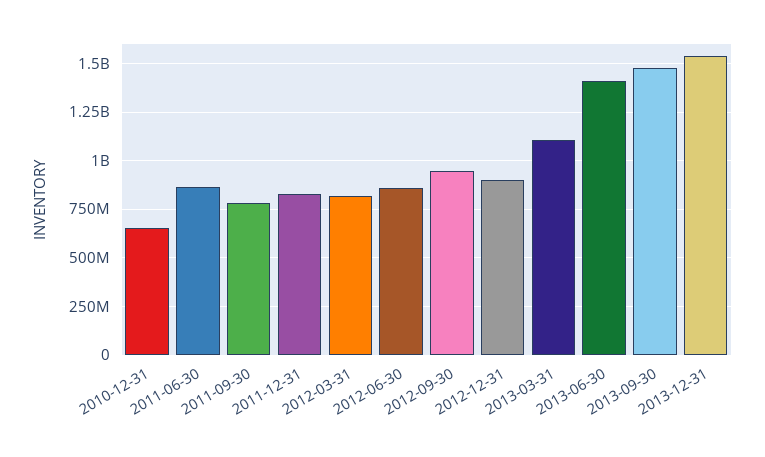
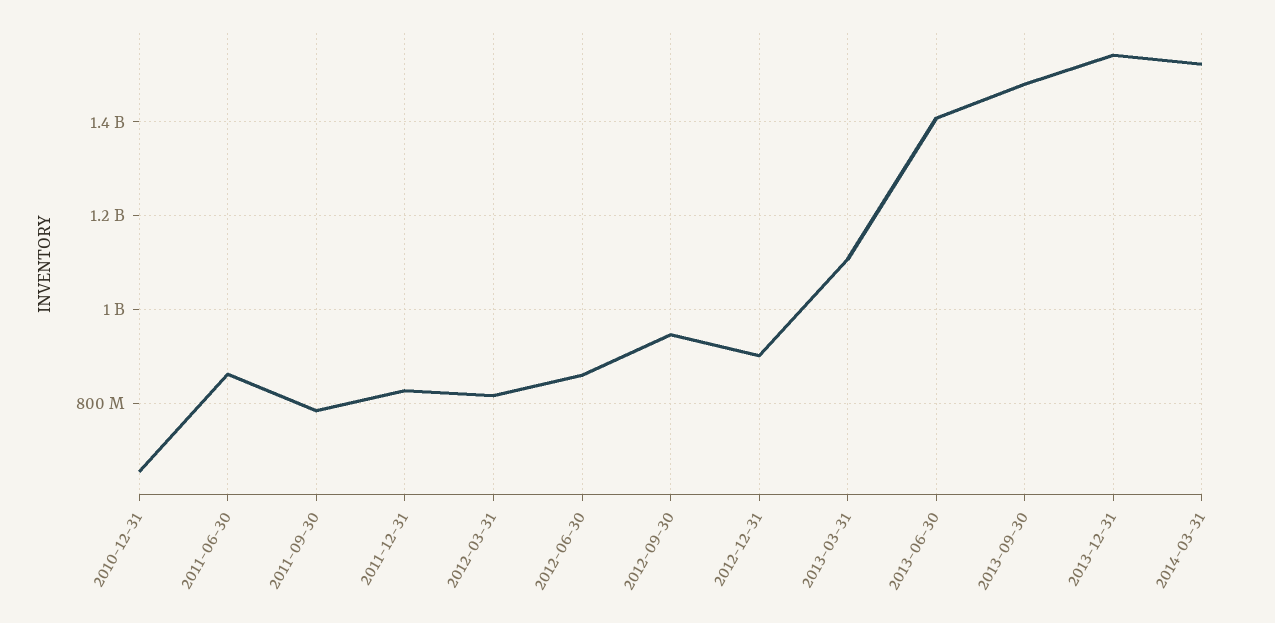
2014-03-31: none -> 1520000000

